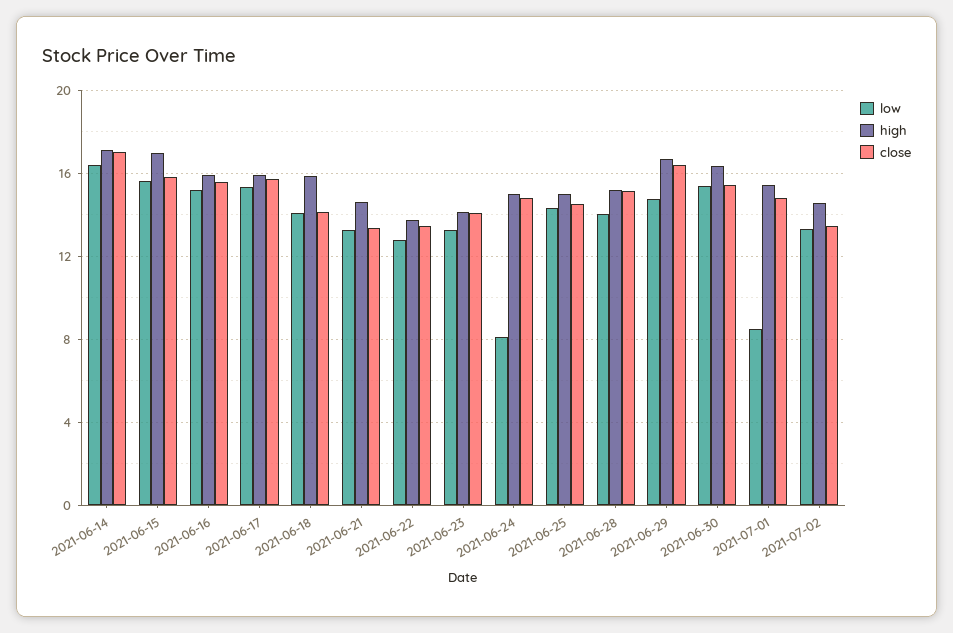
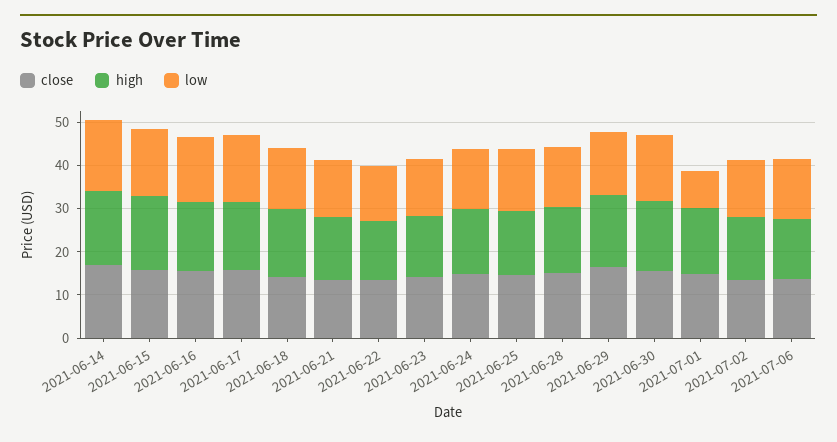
low, 2021-06-24: 8 -> 14
close, 2021-07-06: none -> 14
high, 2021-07-06: none -> 14
low, 2021-07-06: none -> 14

